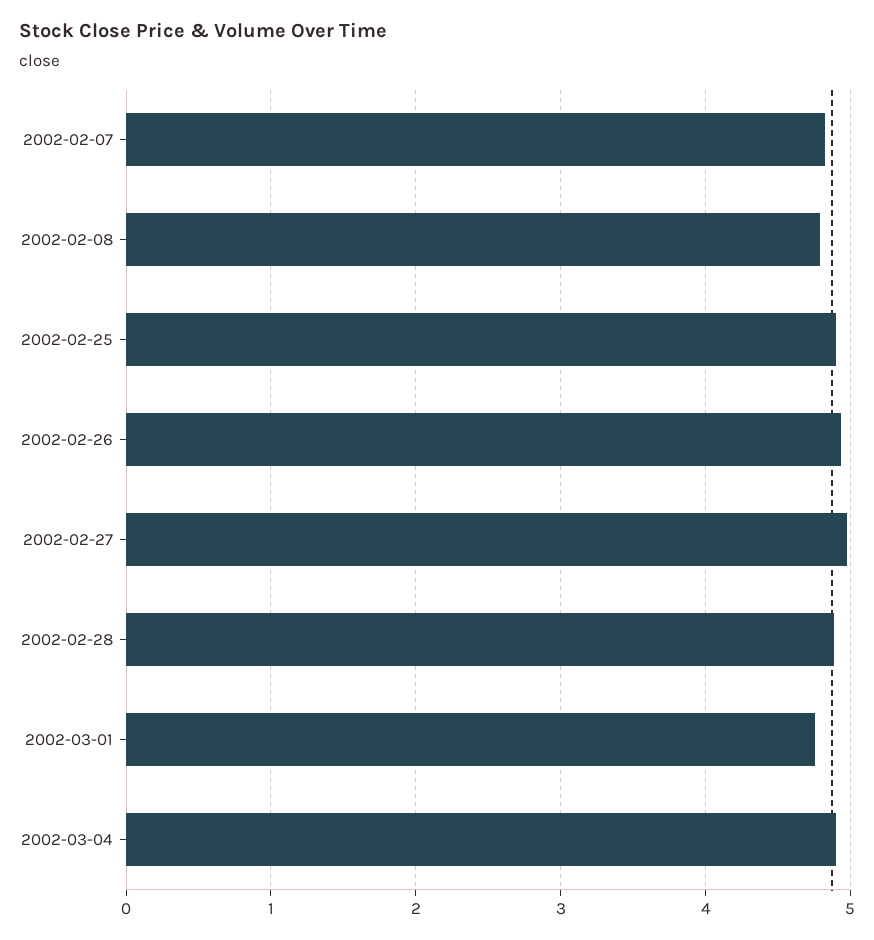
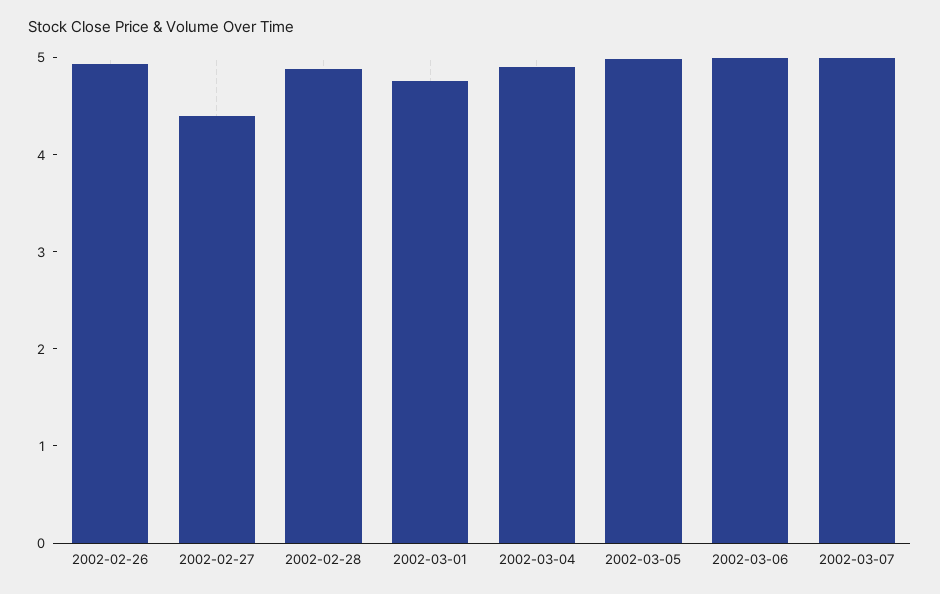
2002-02-07: 4.8 -> none
2002-02-08: 4.8 -> none
2002-02-25: 4.9 -> none
2002-02-27: 5 -> 4.4
2002-03-05: none -> 5
2002-03-06: none -> 5
2002-03-07: none -> 5

